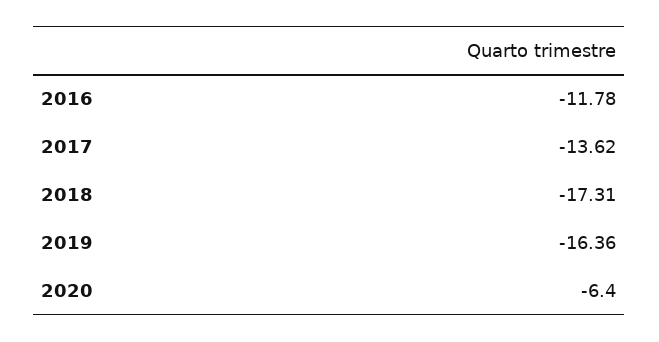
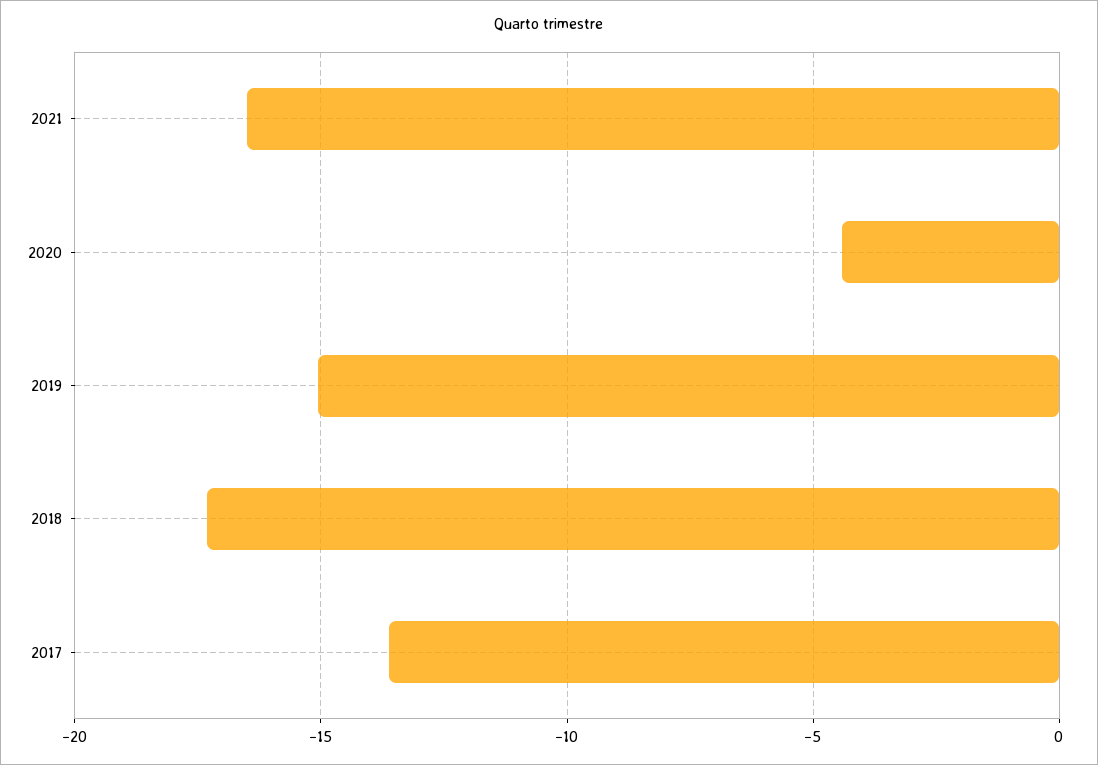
2016: -11.78 -> none
2019: -16.36 -> -15
2020: -6.4 -> -4.5
2021: none -> -16.5

